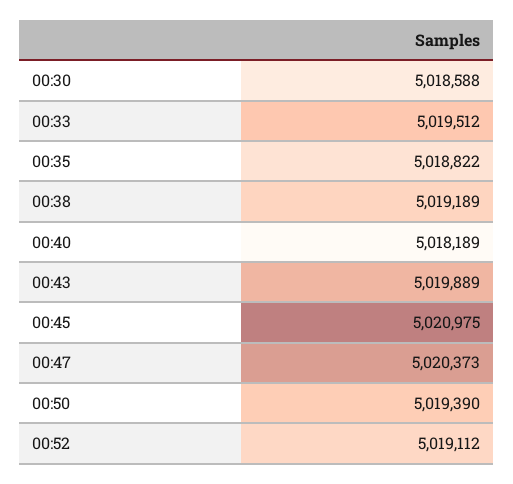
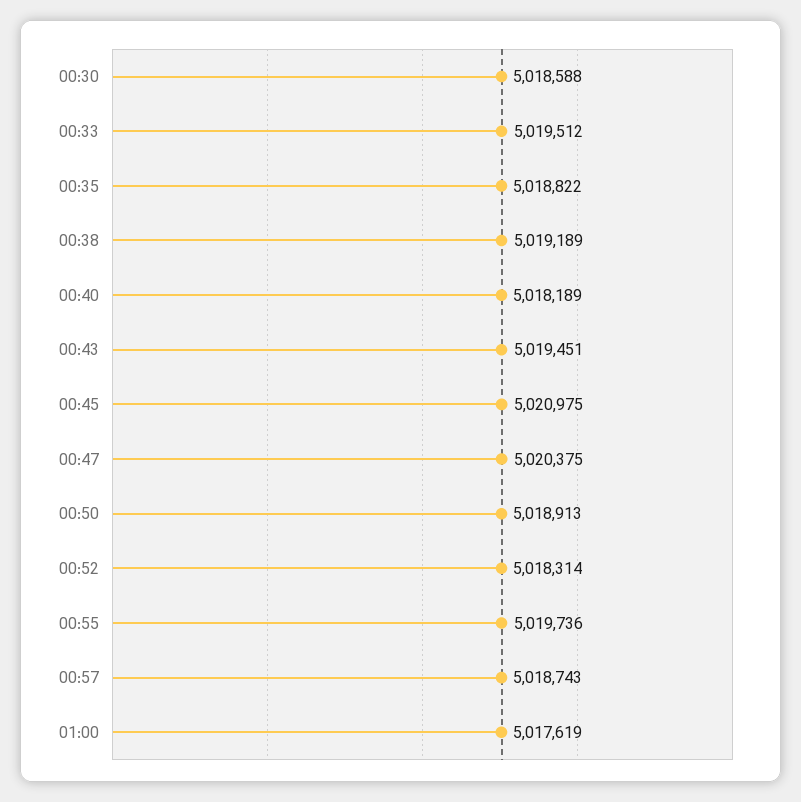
00:43: 5019889 -> 5019451
00:47: 5020373 -> 5020375
00:50: 5019390 -> 5018913
00:52: 5019112 -> 5018314
00:55: none -> 5019736
00:57: none -> 5018743
01:00: none -> 5017619

